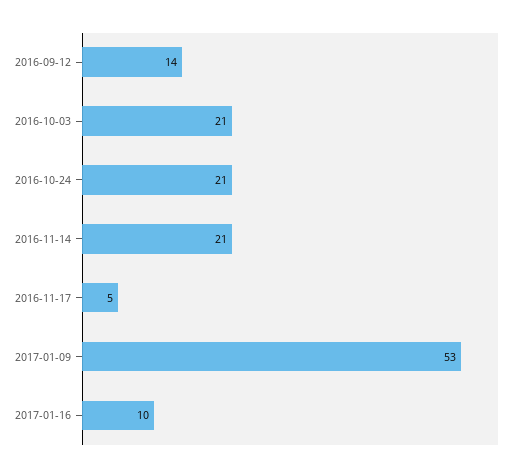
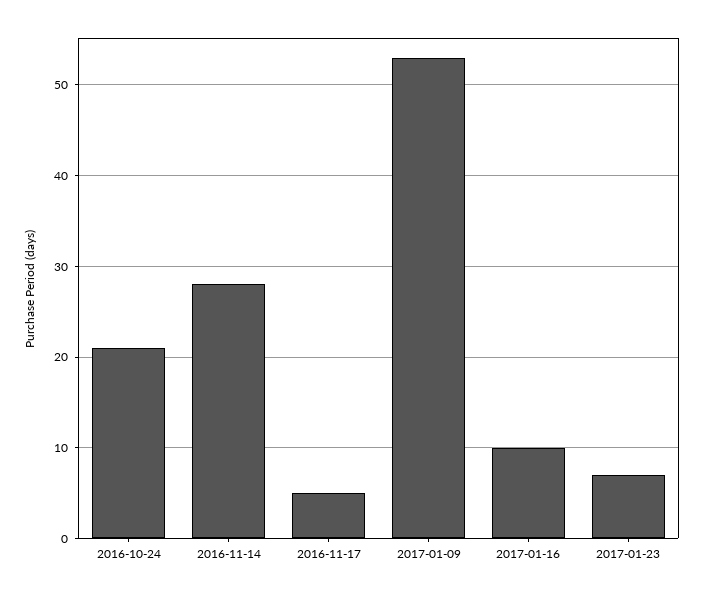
2016-09-12: 14 -> none
2016-10-03: 21 -> none
2016-11-14: 21 -> 28
2017-01-23: none -> 7

